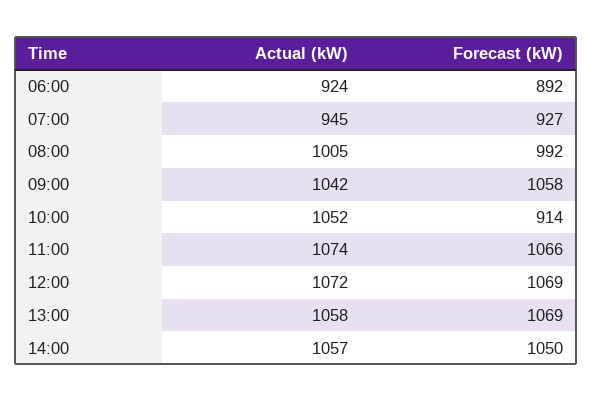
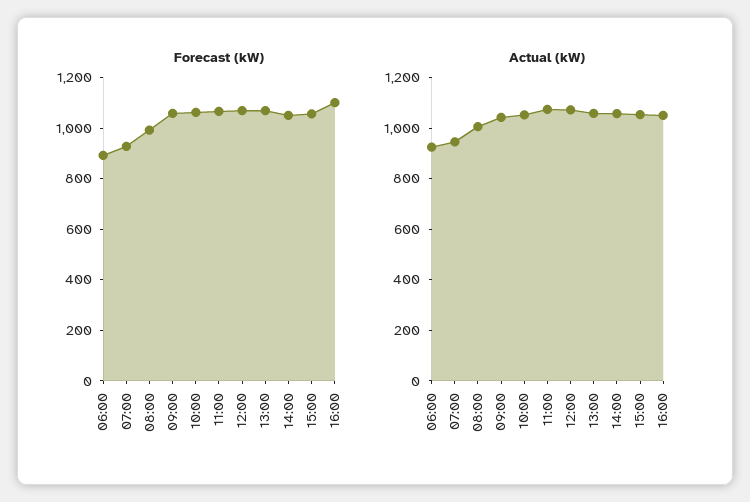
Forecast (kW), 10:00: 914 -> 1050
Forecast (kW), 15:00: none -> 1050
Forecast (kW), 16:00: none -> 1100
Actual (kW), 15:00: none -> 1050
Actual (kW), 16:00: none -> 1050

